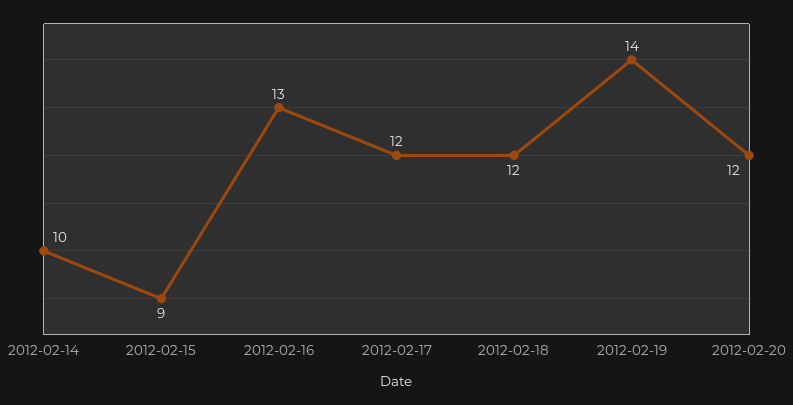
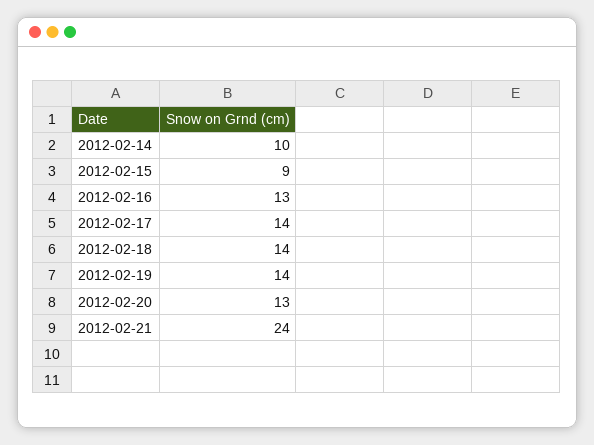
2012-02-17: 12 -> 14
2012-02-18: 12 -> 14
2012-02-20: 12 -> 13
2012-02-21: none -> 24

